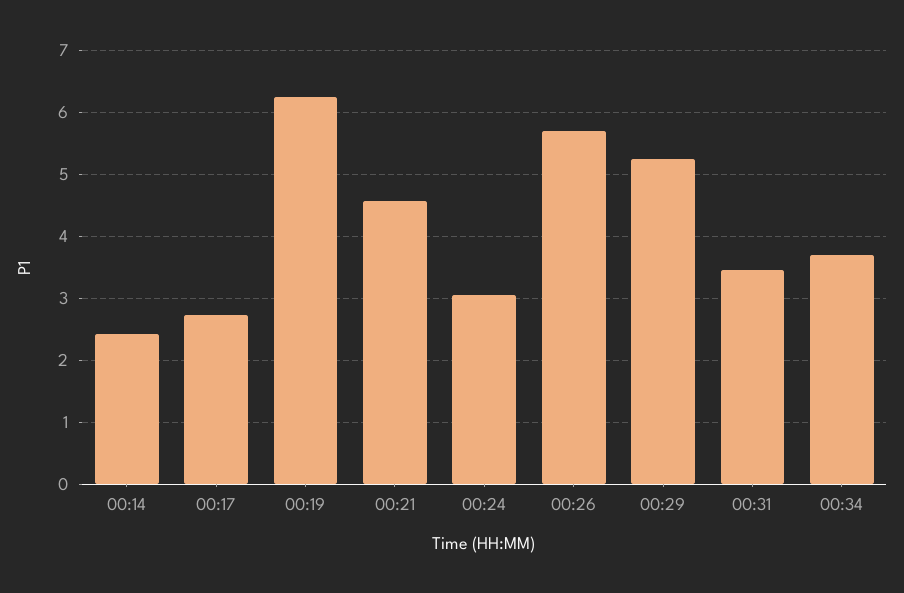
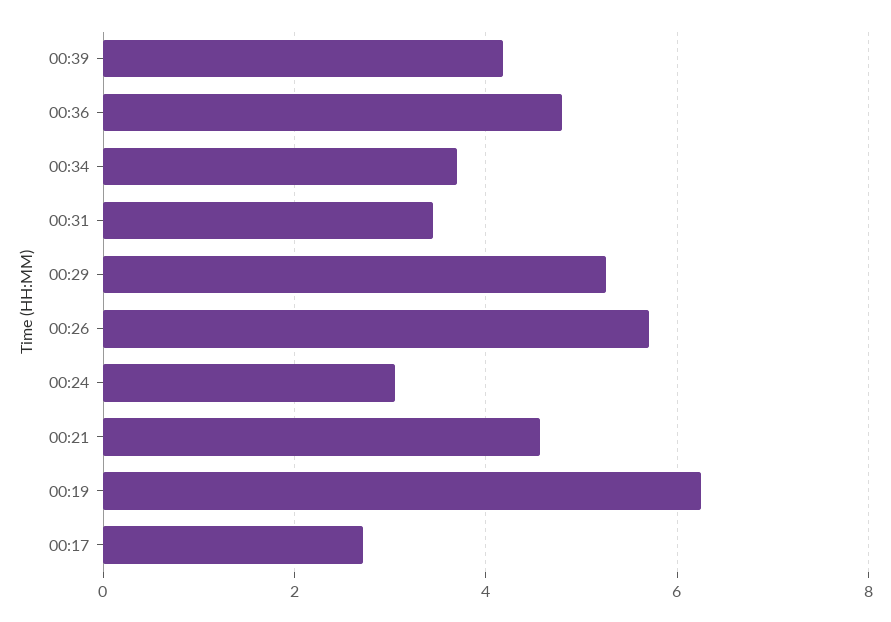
00:14: 2.4 -> none
00:39: none -> 4.2
00:36: none -> 4.8

